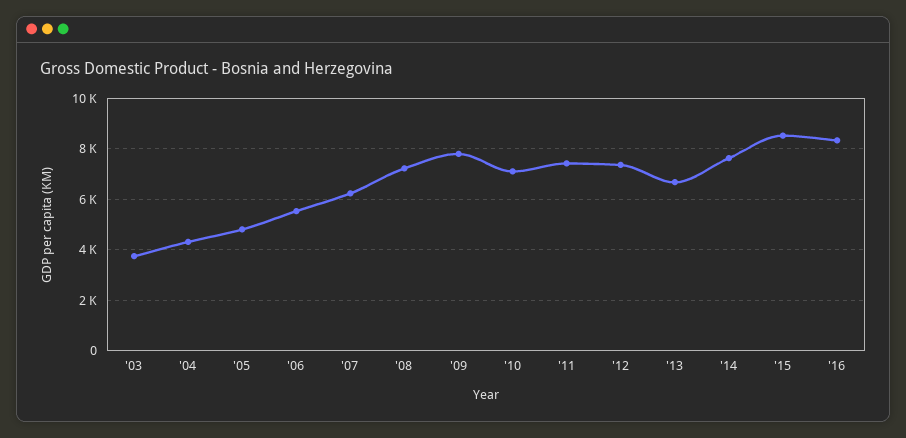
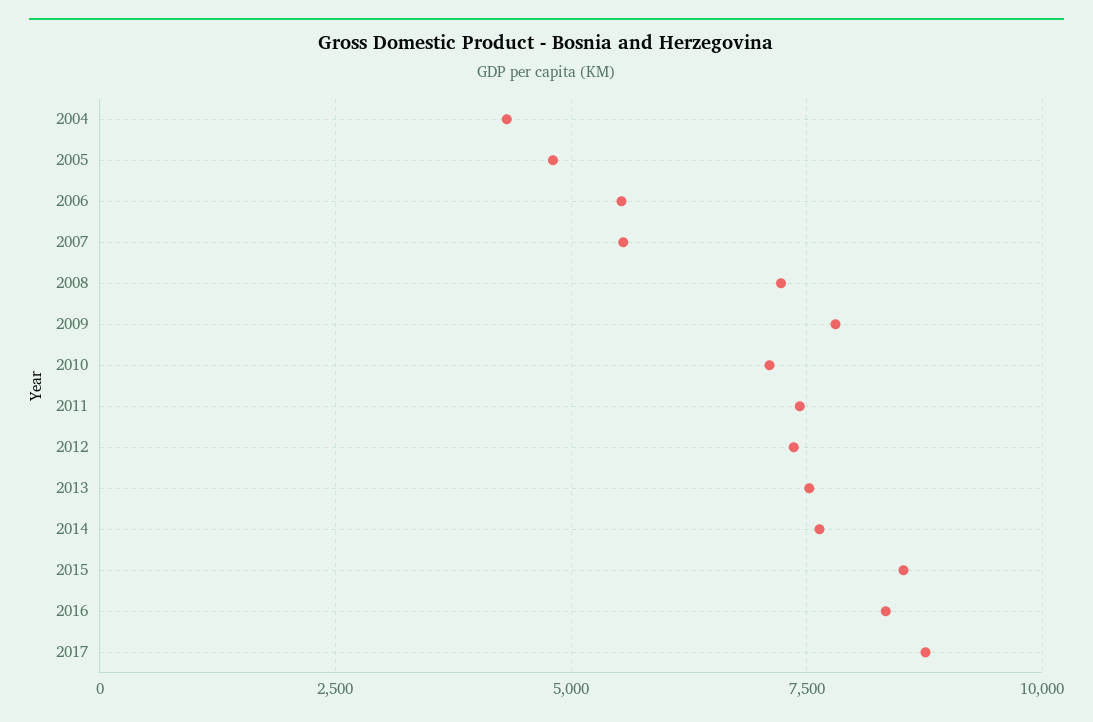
'03: 3750 -> none
'07: 6250 -> 5500
'13: 6750 -> 7500
2017: none -> 8750

